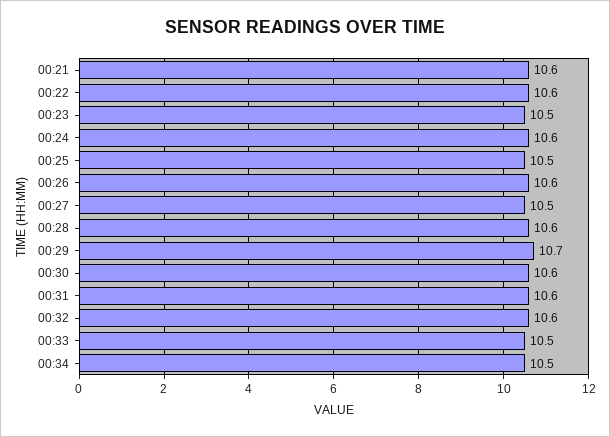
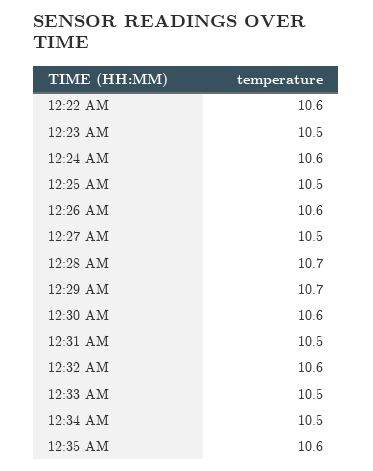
00:21: 10.6 -> none
00:28: 10.6 -> 10.7
00:31: 10.6 -> 10.5
12:35 AM: none -> 10.6

